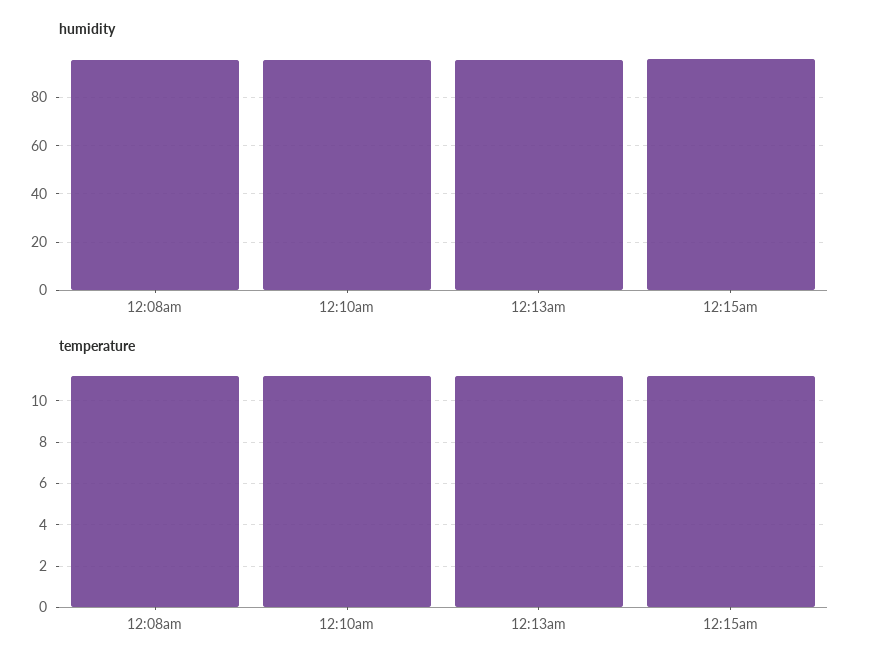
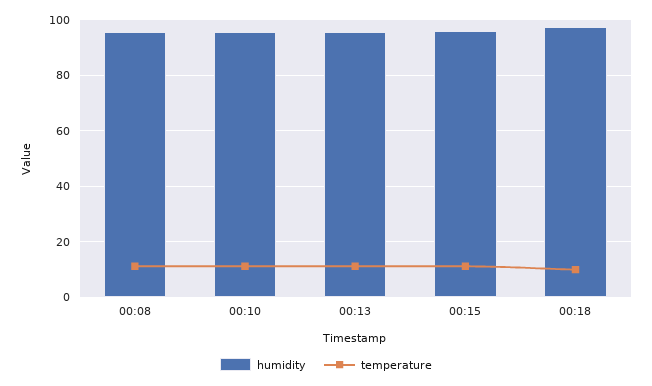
humidity, 00:18: none -> 97.5
temperature, 00:18: none -> 10

